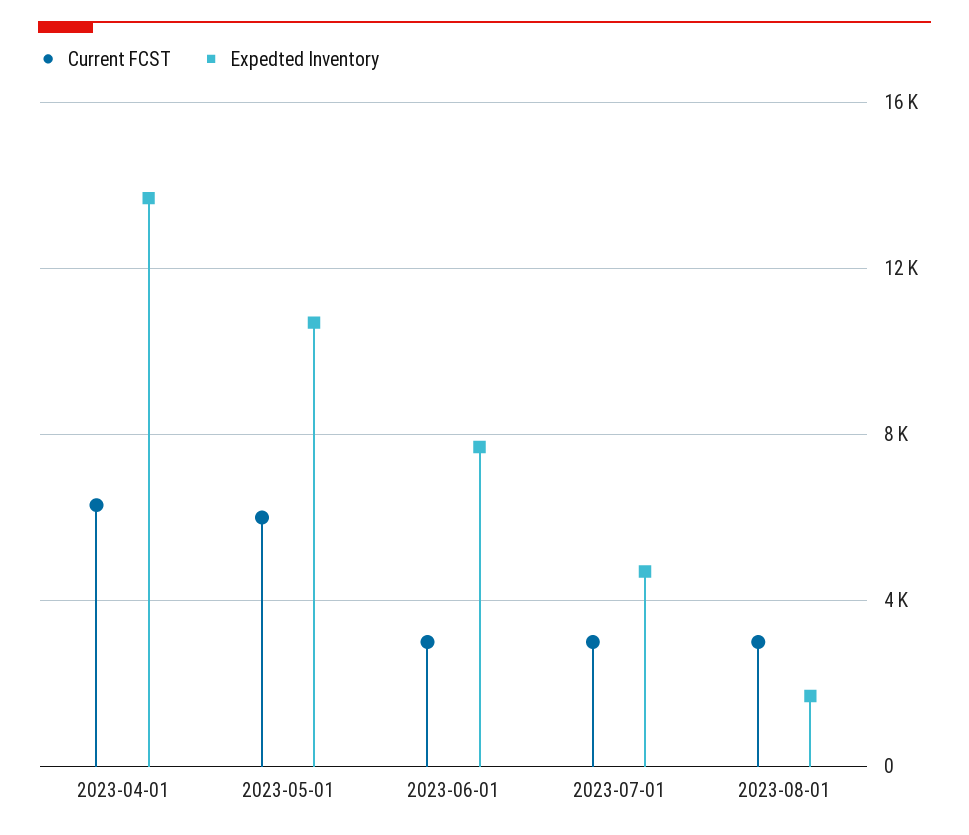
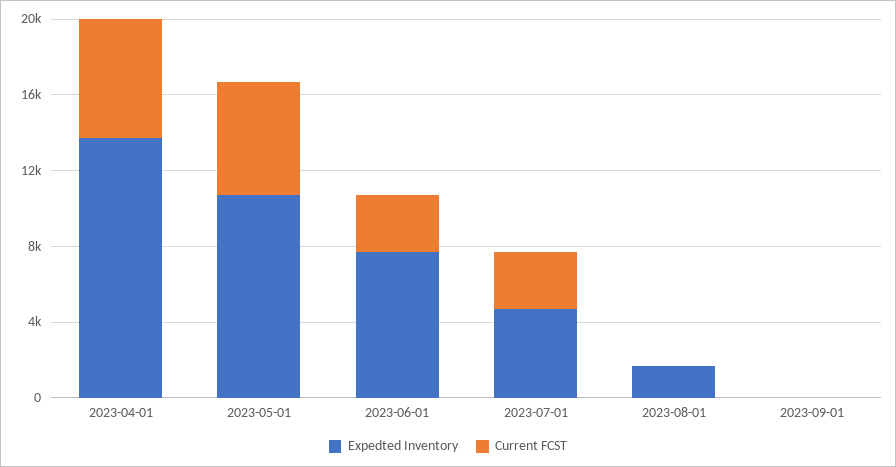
Current FCST, 2023-08-01: 3000 -> 0
Expedted Inventory, 2023-09-01: none -> 0
Current FCST, 2023-09-01: none -> 0

